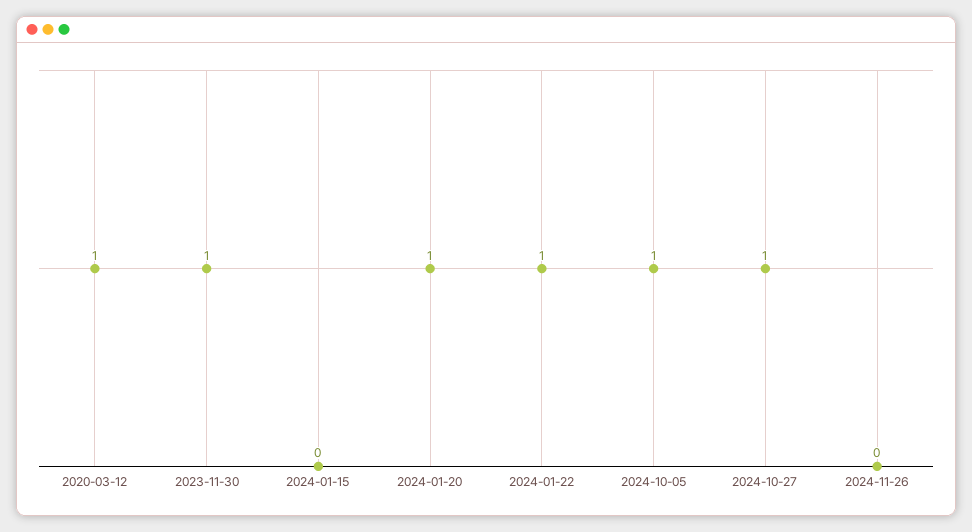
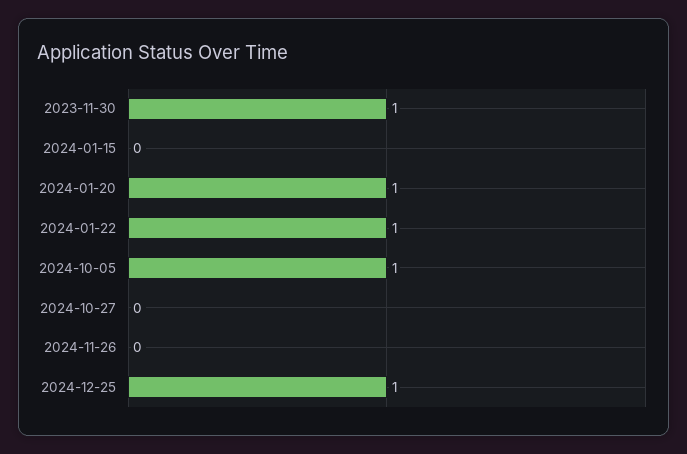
2020-03-12: 1 -> none
2024-10-27: 1 -> 0
2024-12-25: none -> 1

